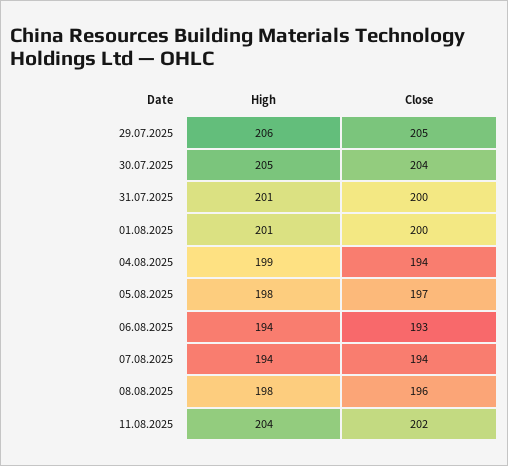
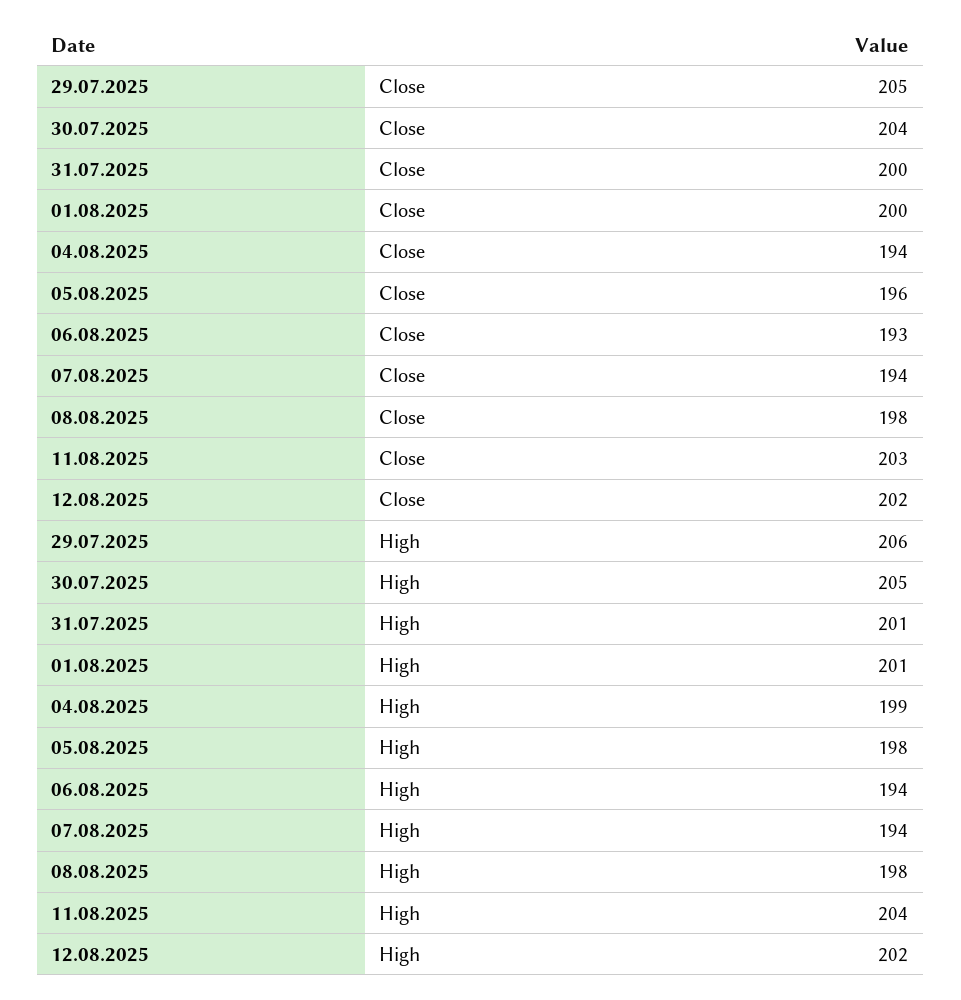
Close, 05.08.2025: 197 -> 196
Close, 08.08.2025: 196 -> 198
Close, 11.08.2025: 202 -> 203
Close, 12.08.2025: none -> 202
High, 12.08.2025: none -> 202

